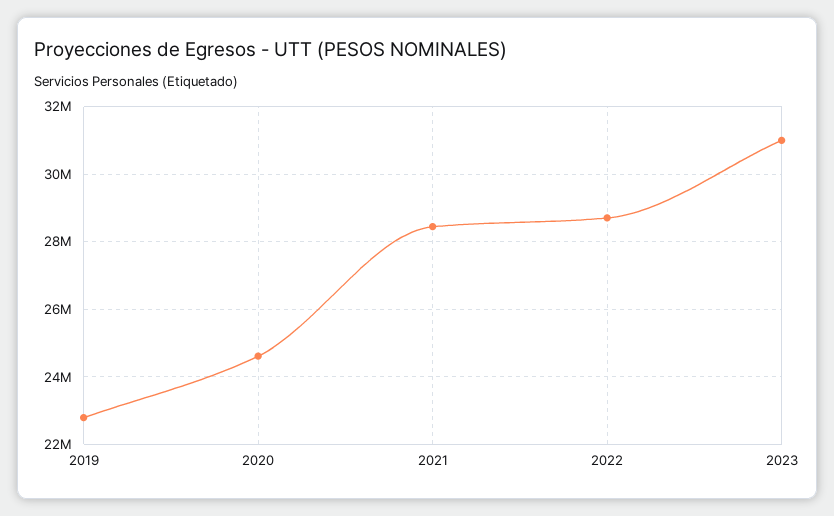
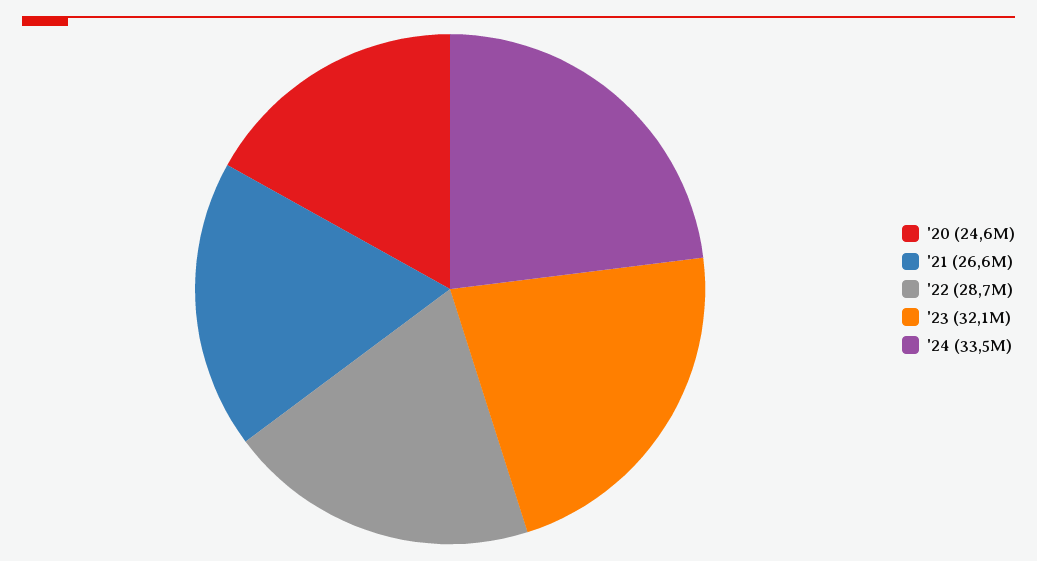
2019: 22800000 -> none
2021: 28400000 -> 26600000
2023: 31000000 -> 32100000
'24: none -> 33500000

